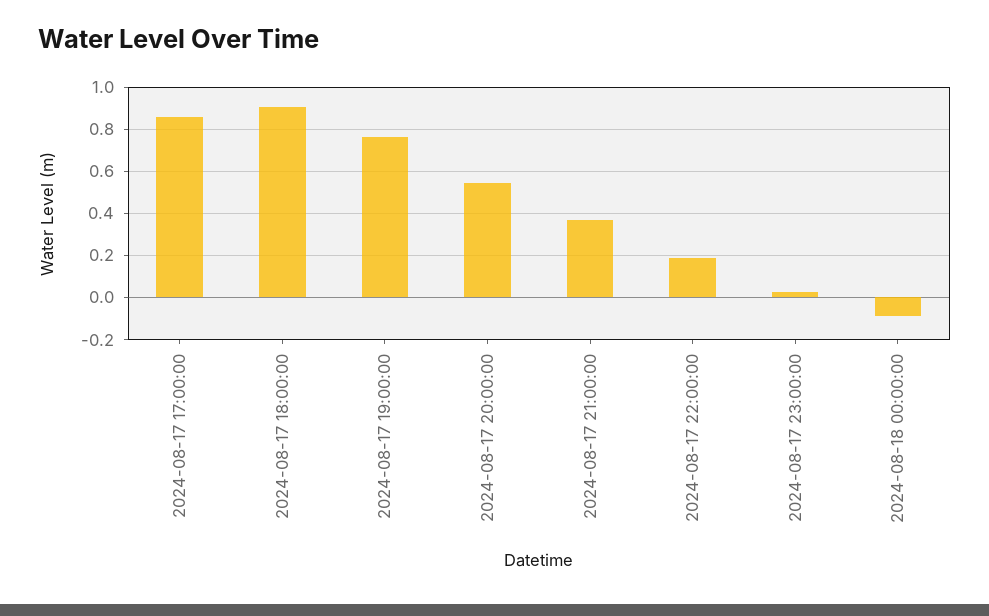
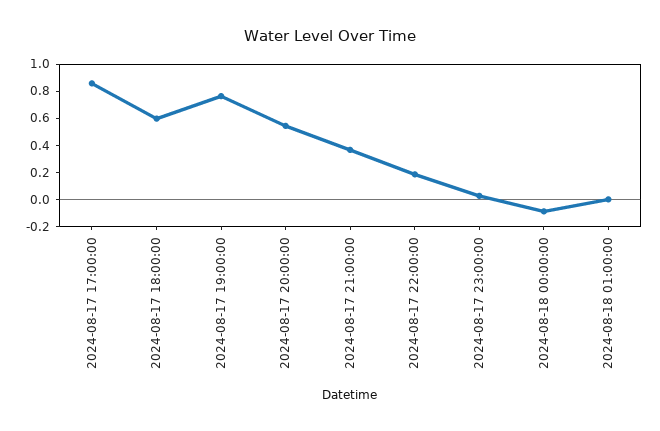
2024-08-17 18:00:00: 0.9 -> 0.6
2024-08-18 01:00:00: none -> 0

